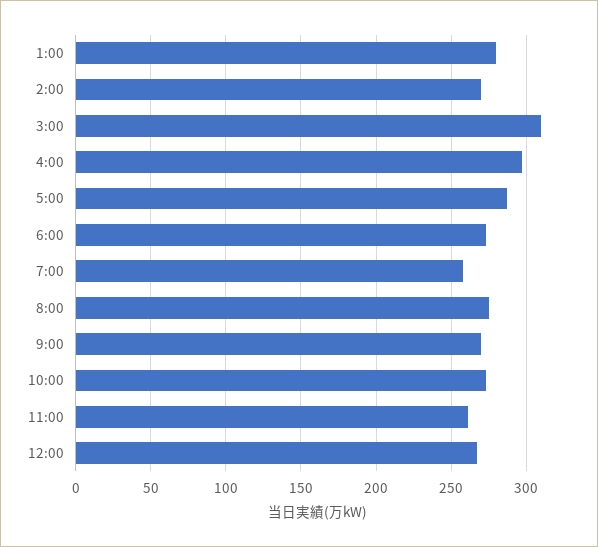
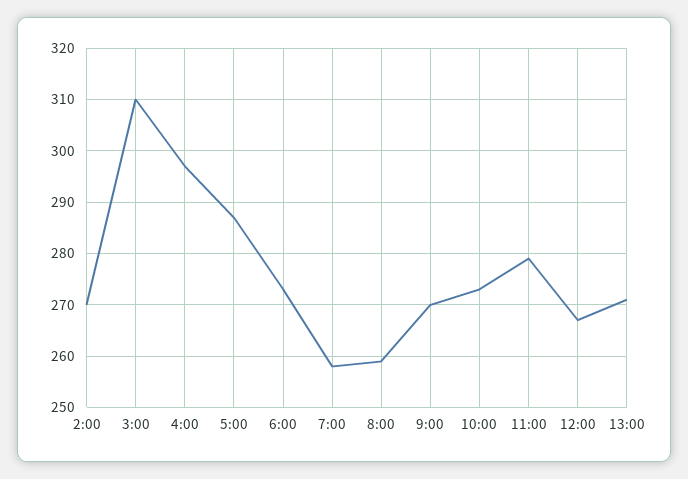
1:00: 280 -> none
8:00: 275 -> 260
11:00: 260 -> 280
13:00: none -> 270

